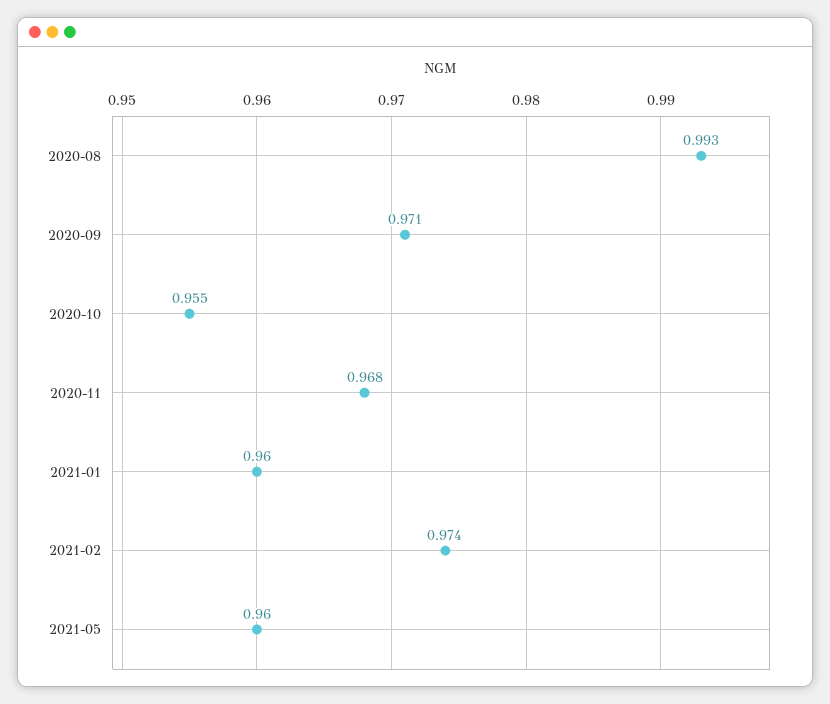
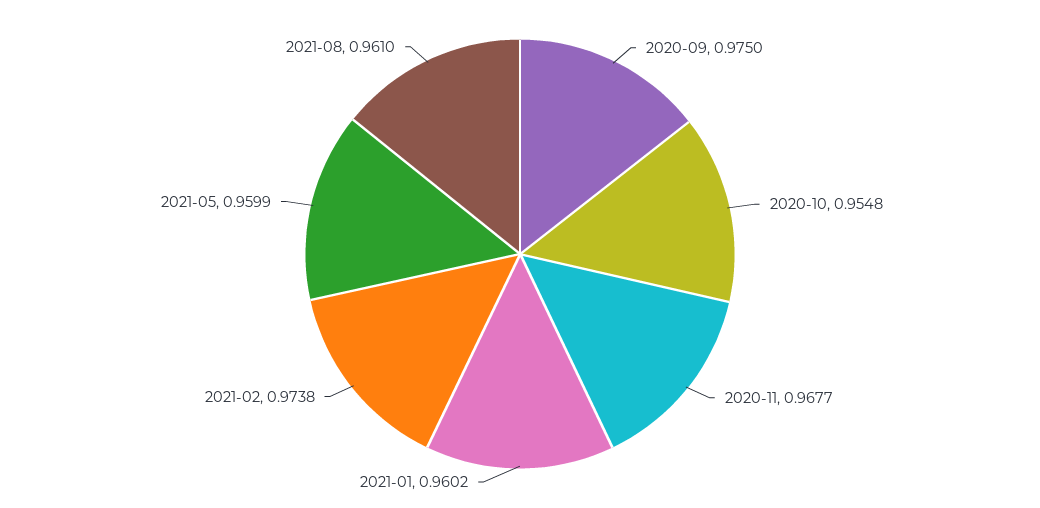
2020-08: 0.993 -> none
2020-09: 0.971 -> 0.975
2021-08: none -> 0.961

